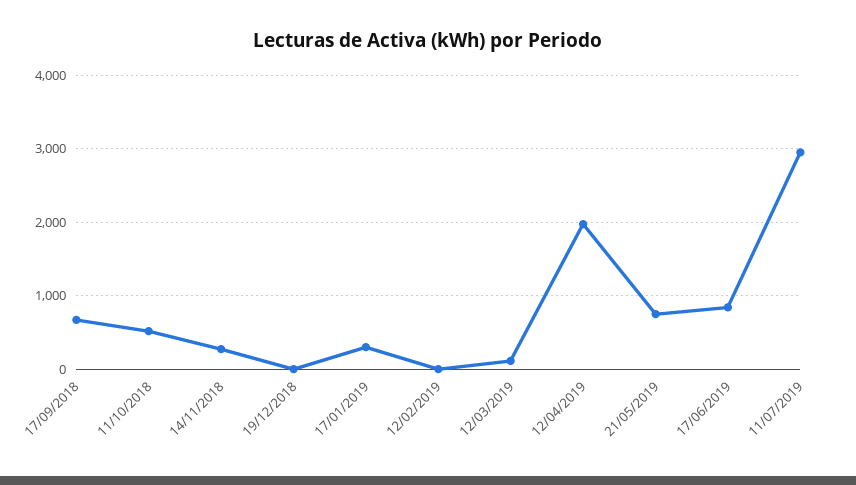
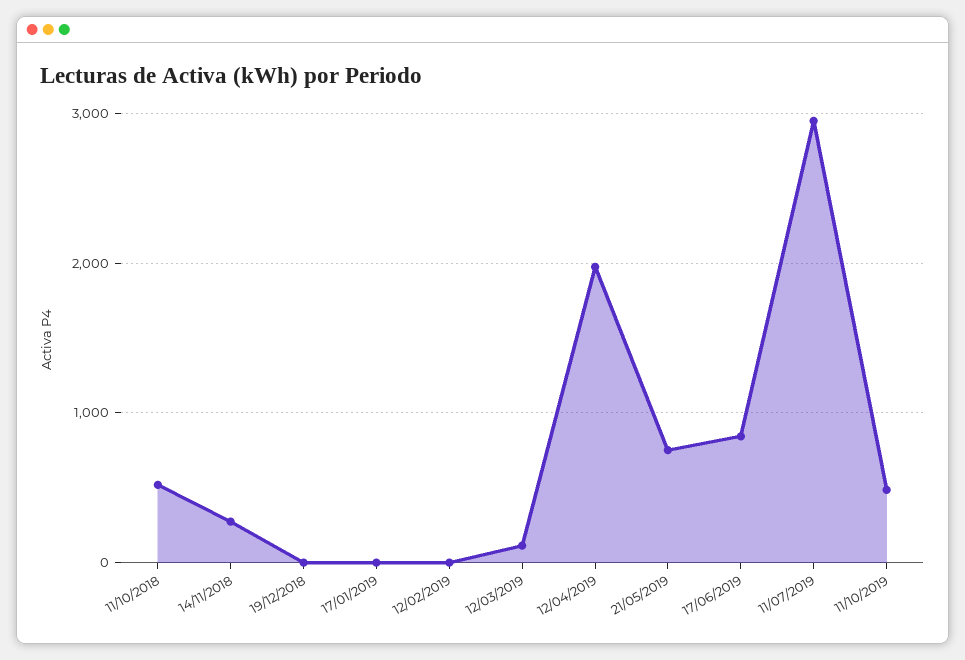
17/09/2018: 700 -> none
17/01/2019: 300 -> 0
11/10/2019: none -> 500

